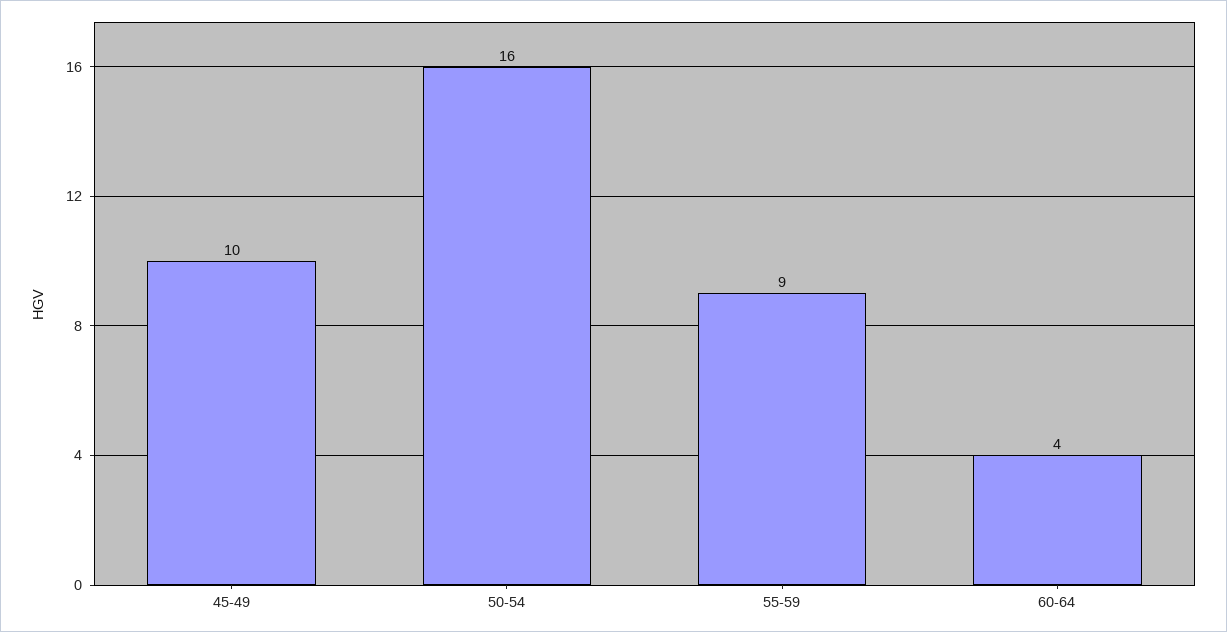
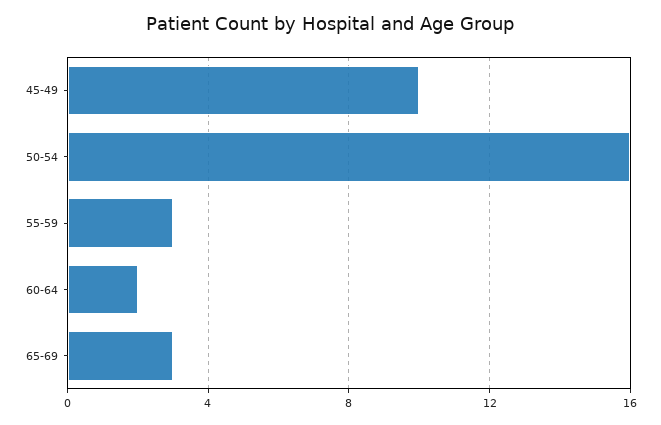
55-59: 9 -> 3
60-64: 4 -> 2
65-69: none -> 3

